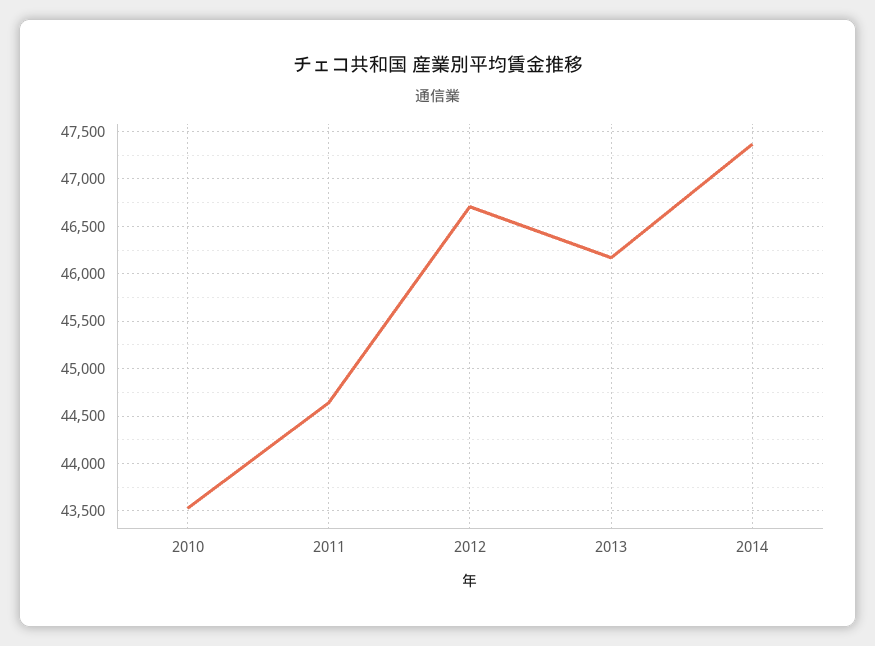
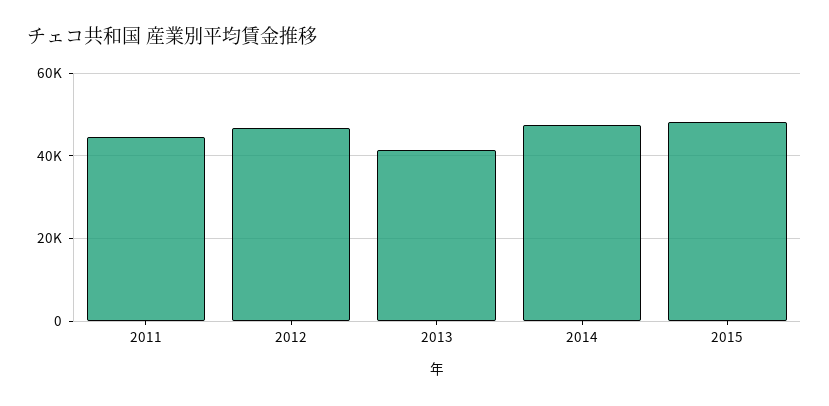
2010: 43500 -> none
2013: 46200 -> 42000
2015: none -> 48000

